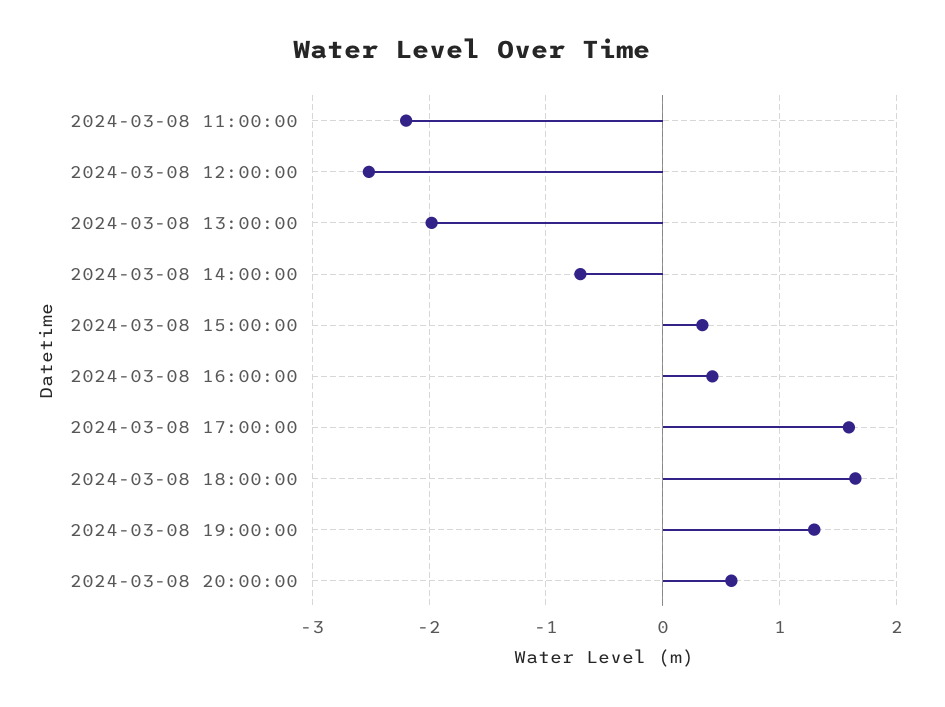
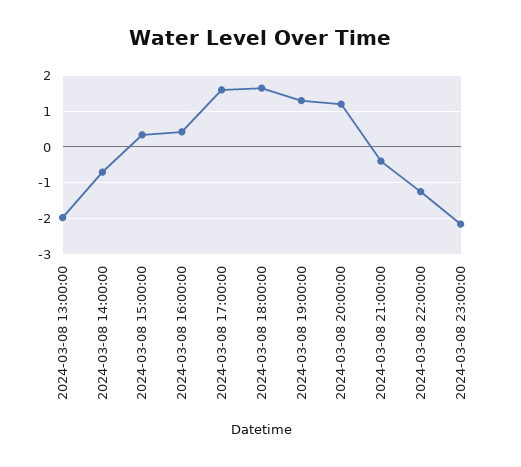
2024-03-08 11:00:00: -2.2 -> none
2024-03-08 12:00:00: -2.5 -> none
2024-03-08 20:00:00: 0.6 -> 1.2
2024-03-08 21:00:00: none -> -0.4
2024-03-08 22:00:00: none -> -1.2
2024-03-08 23:00:00: none -> -2.2

